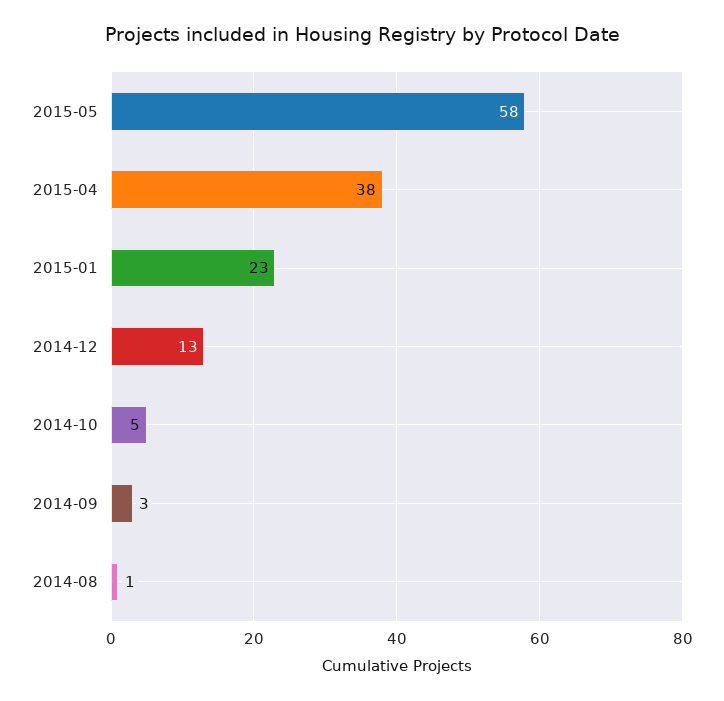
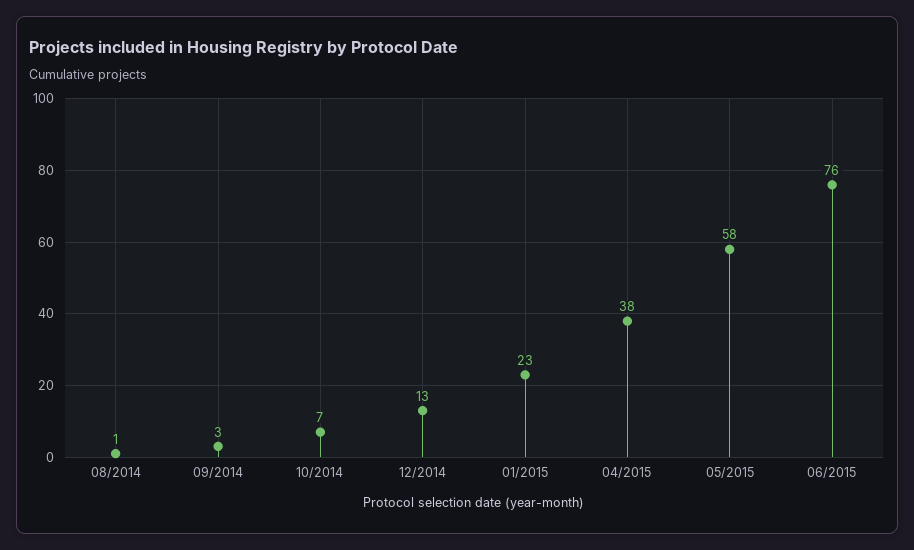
2014-10: 5 -> 7
06/2015: none -> 76

